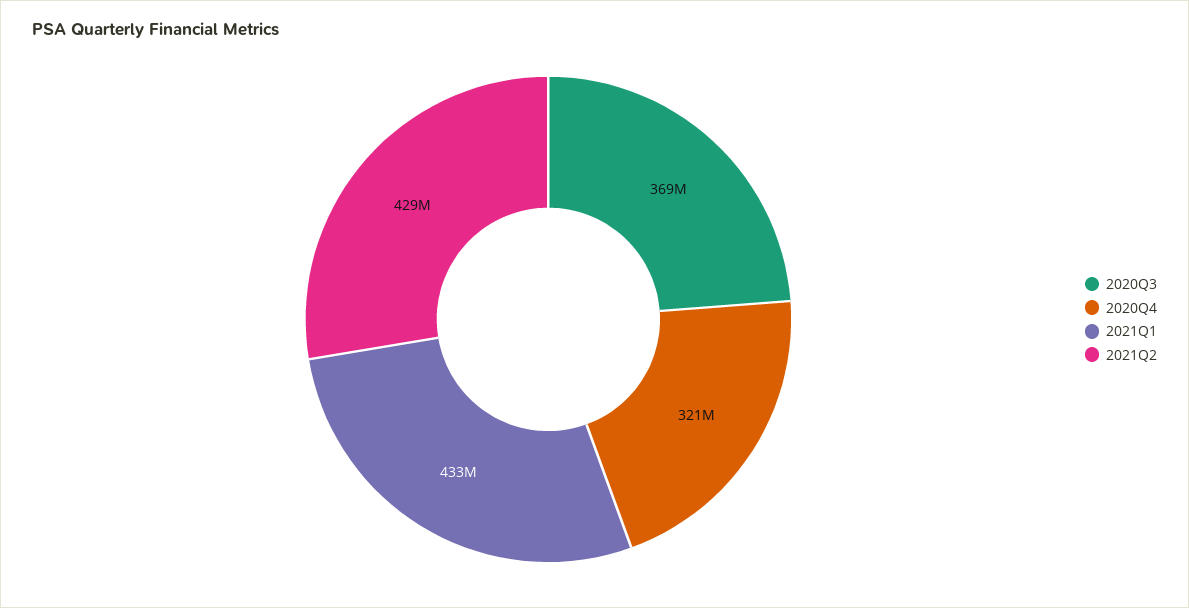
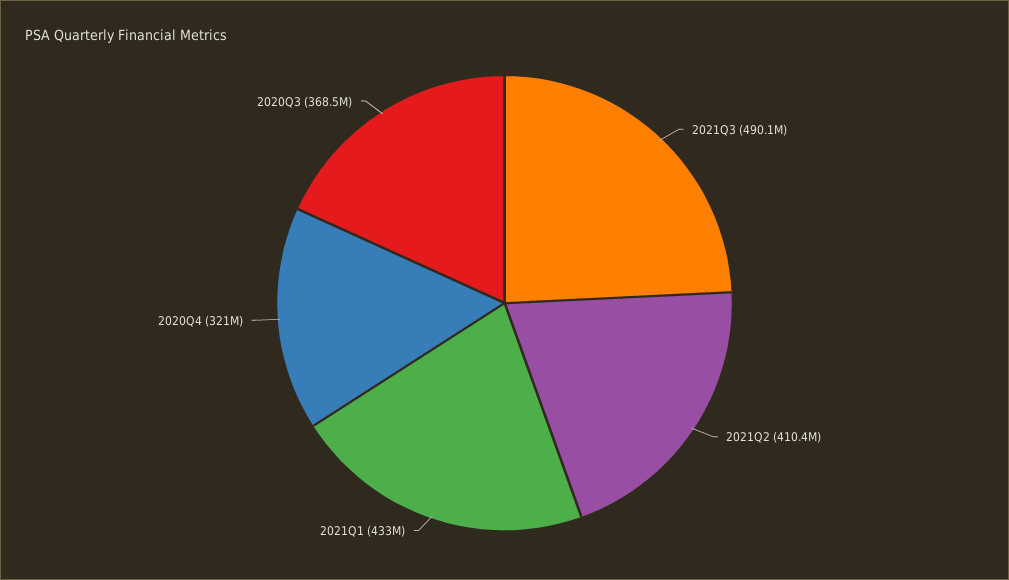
2021Q2: 429000000 -> 410400000
2021Q3: none -> 490100000

